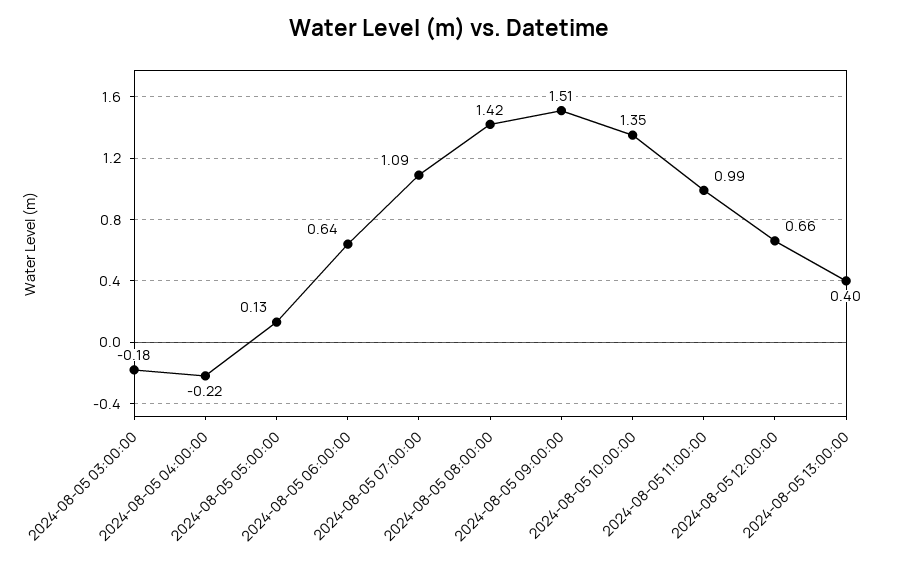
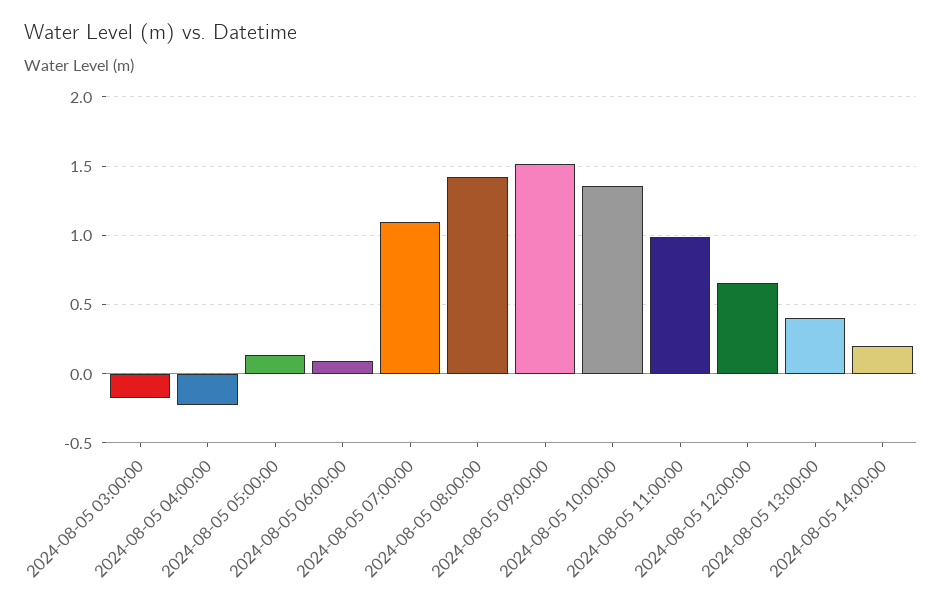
2024-08-05 06:00:00: 0.64 -> 0.1
2024-08-05 14:00:00: none -> 0.2

